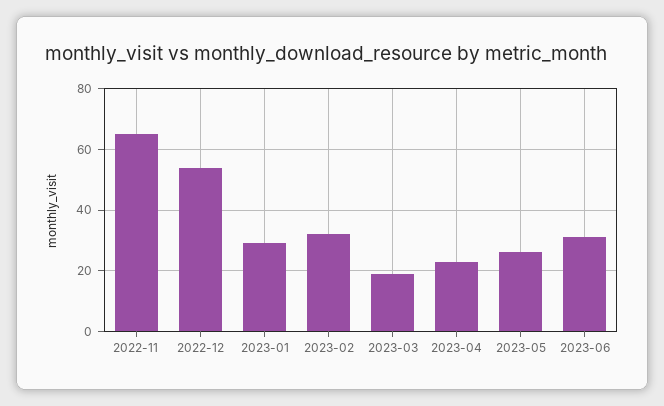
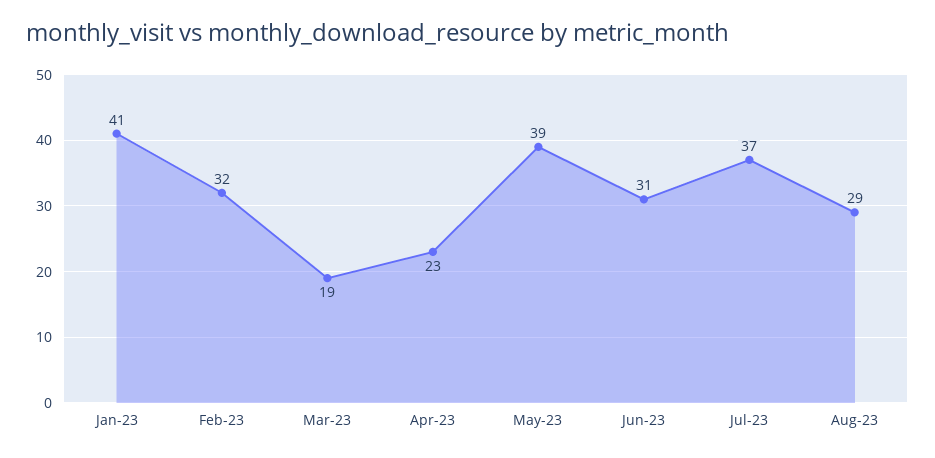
2022-11: 65 -> none
2022-12: 55 -> none
2023-01: 30 -> 41
2023-05: 25 -> 39
Jul-23: none -> 37
Aug-23: none -> 29

